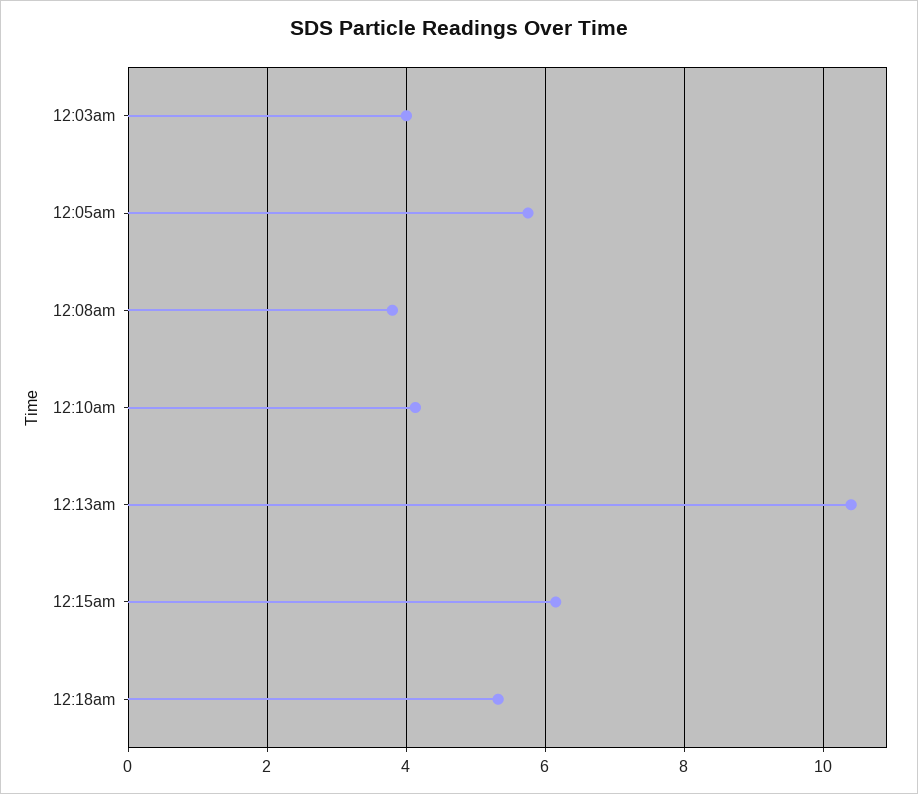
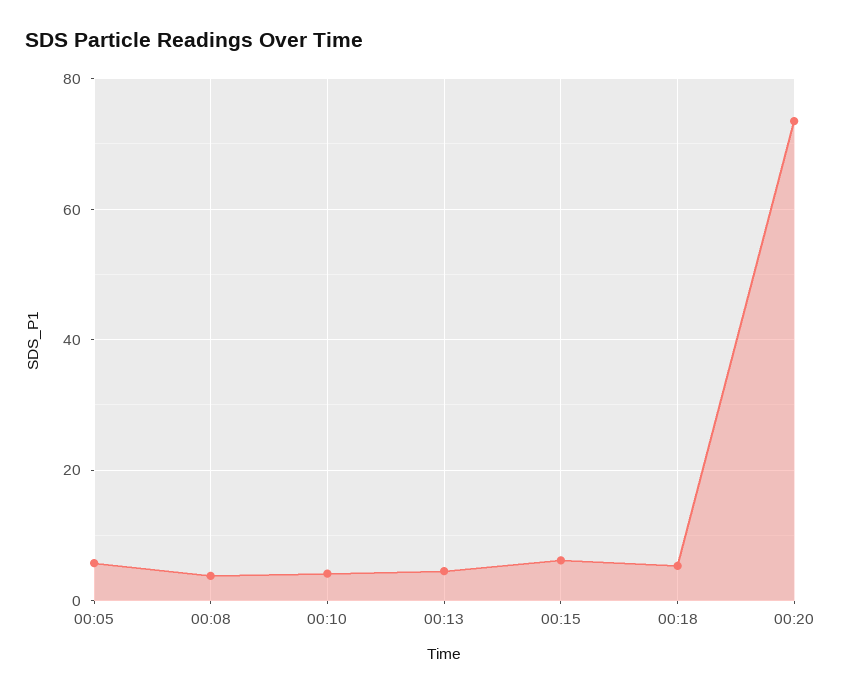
12:03am: 4 -> none
12:13am: 10.4 -> 4
00:20: none -> 74

